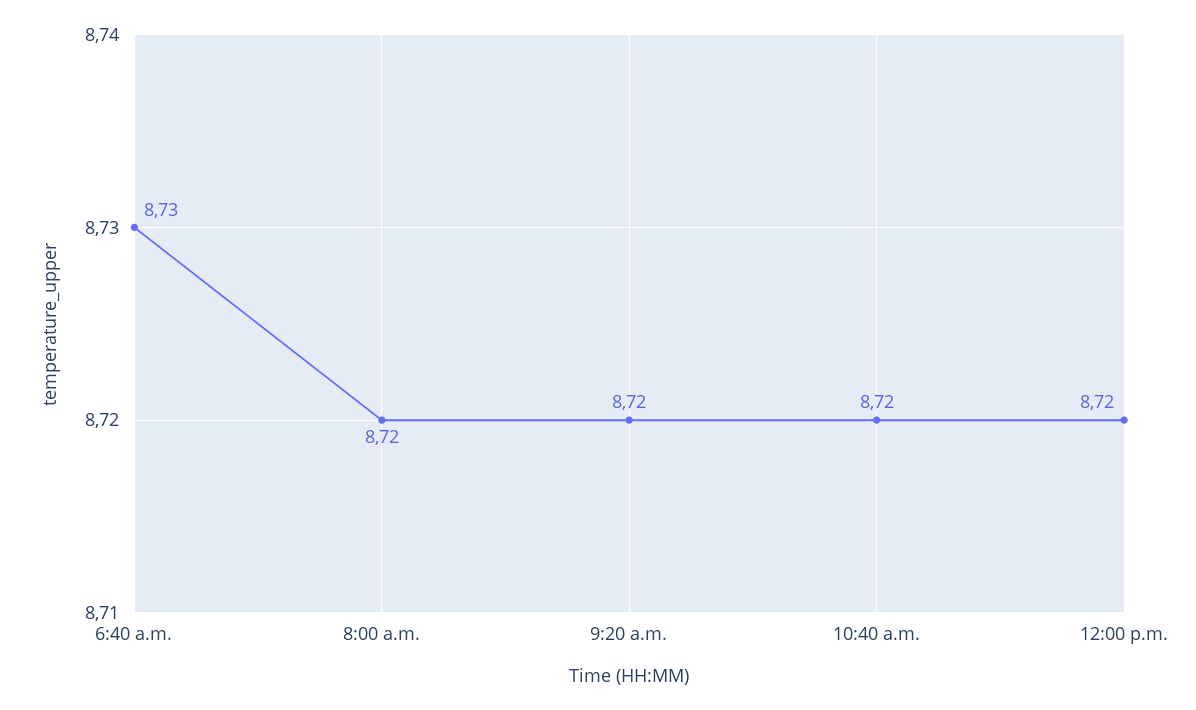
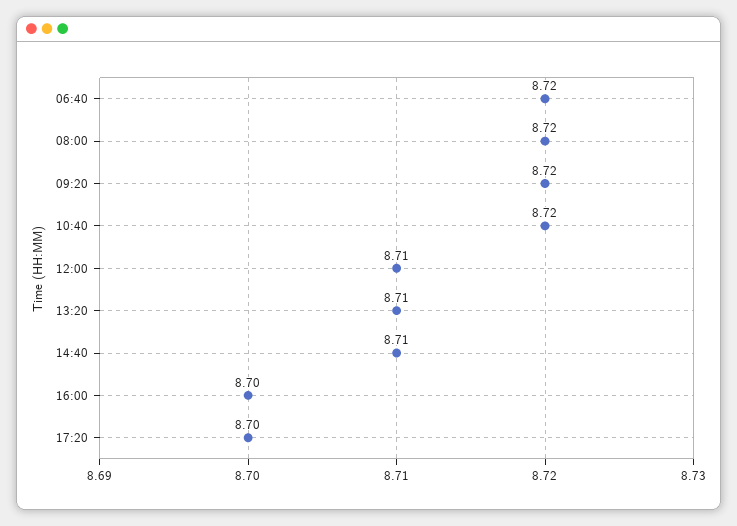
6:40 a.m.: 8.73 -> 8.72
12:00 p.m.: 8.72 -> 8.71
13:20: none -> 8.71
14:40: none -> 8.71
16:00: none -> 8.7
17:20: none -> 8.7

